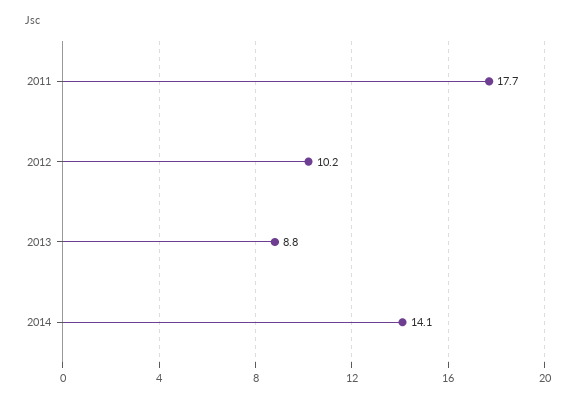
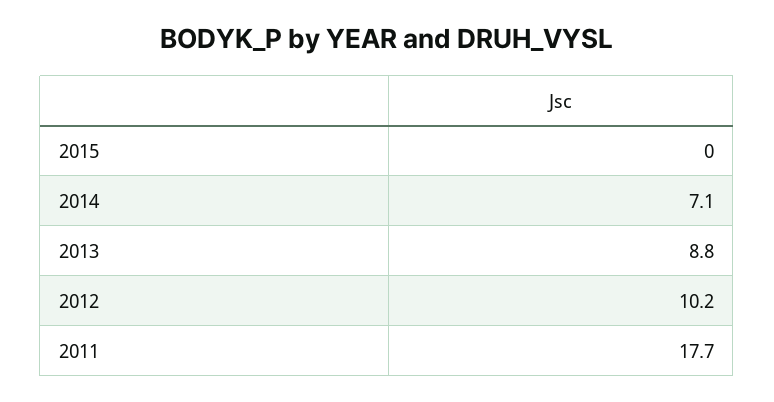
2014: 14.1 -> 7.1
2015: none -> 0

